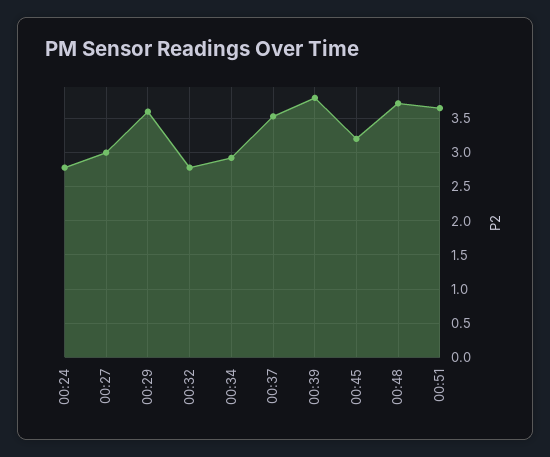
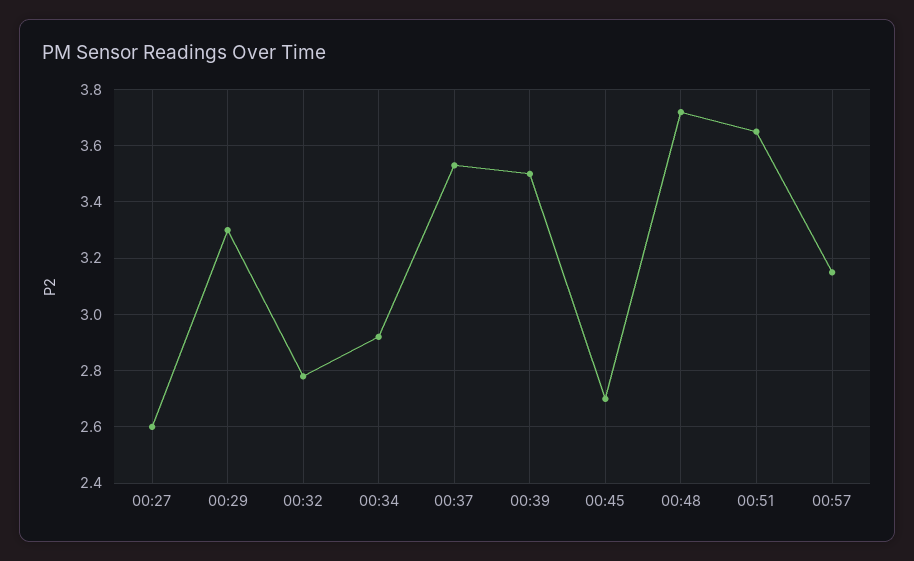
00:24: 2.8 -> none
00:27: 3 -> 2.6
00:29: 3.6 -> 3.3
00:39: 3.8 -> 3.5
00:45: 3.2 -> 2.7
00:57: none -> 3.15

